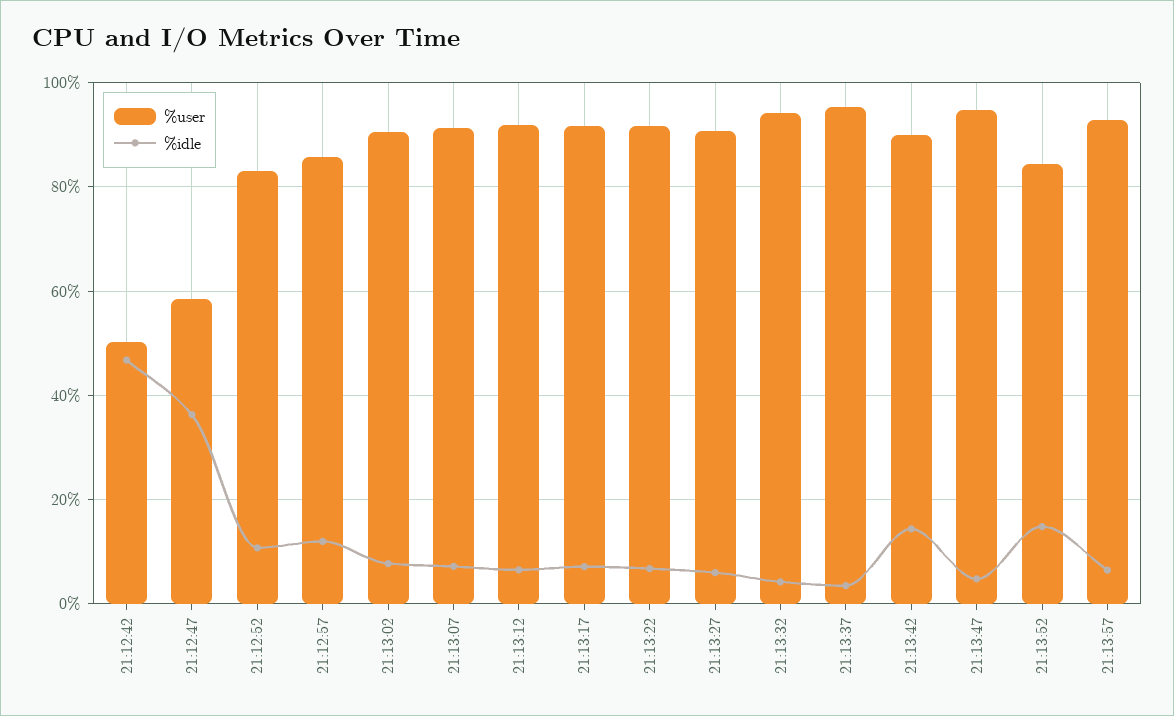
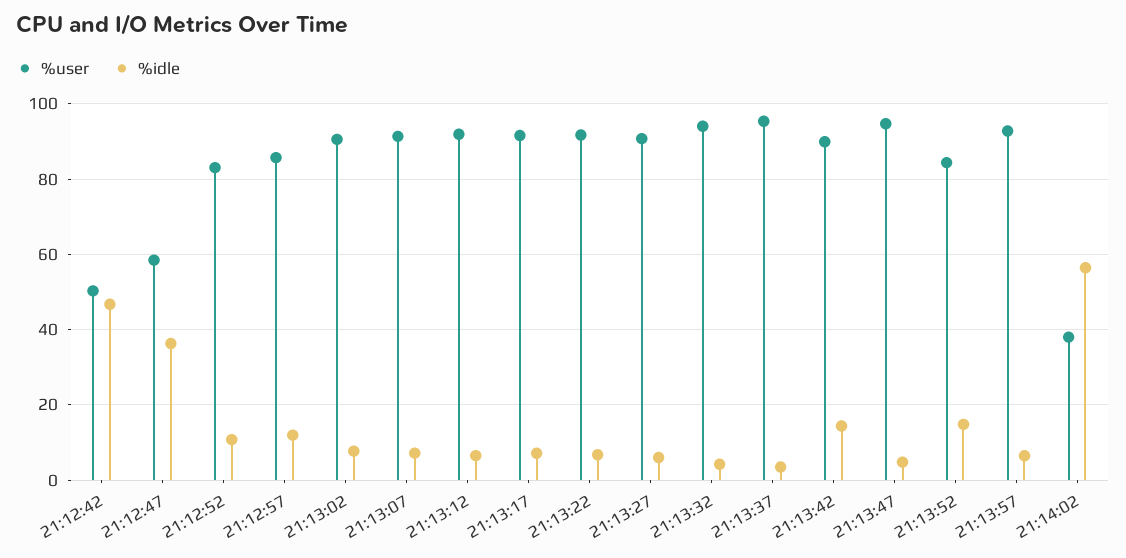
%user, 21:14:02: none -> 38
%idle, 21:14:02: none -> 56

